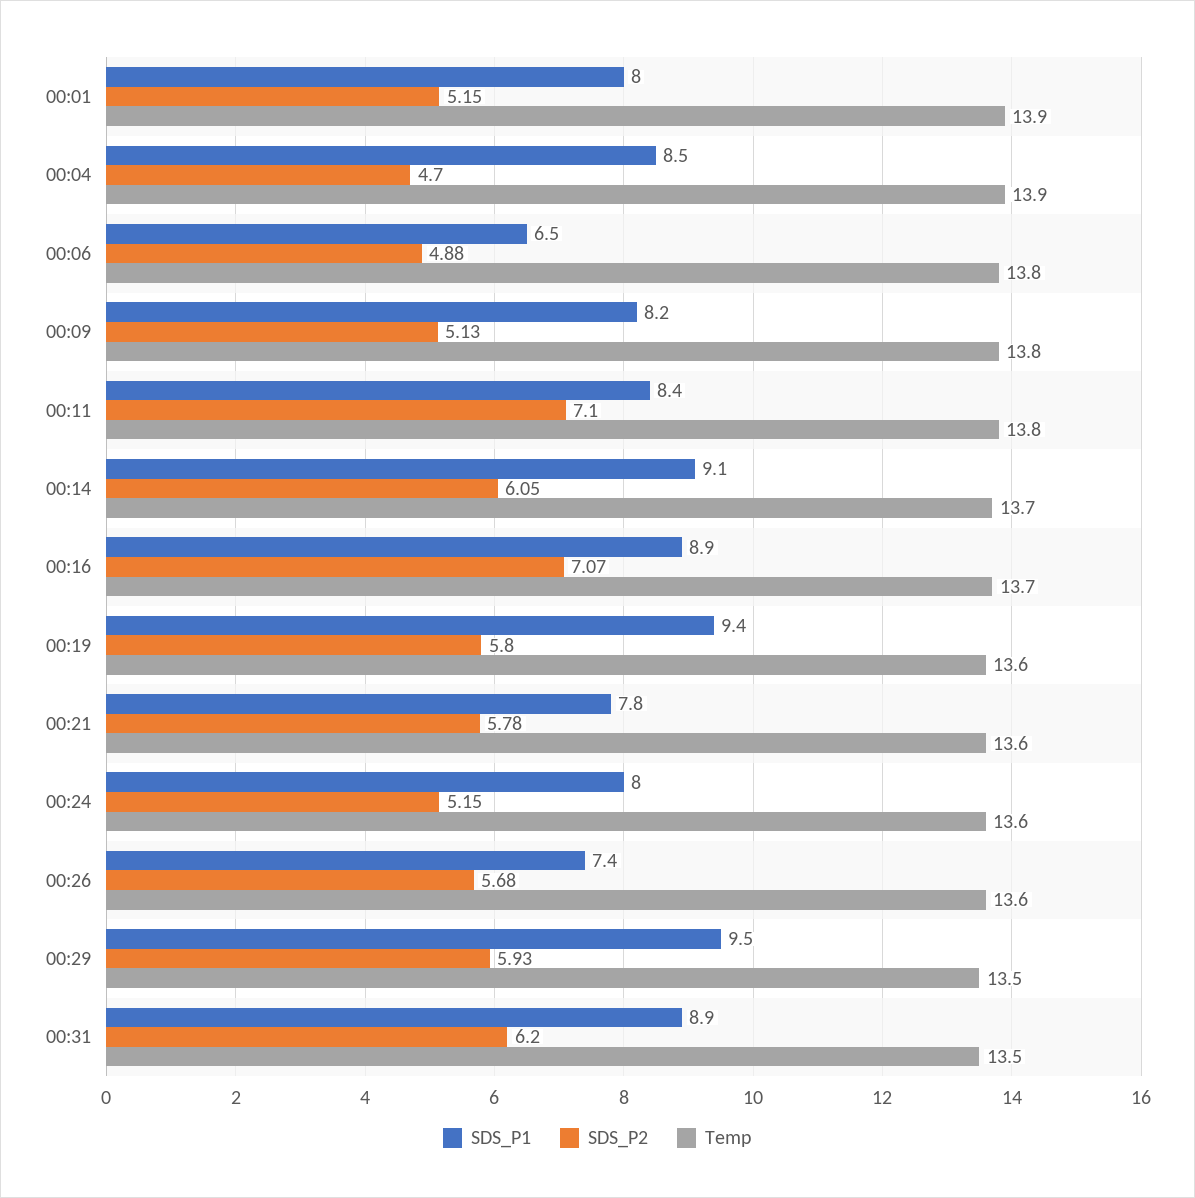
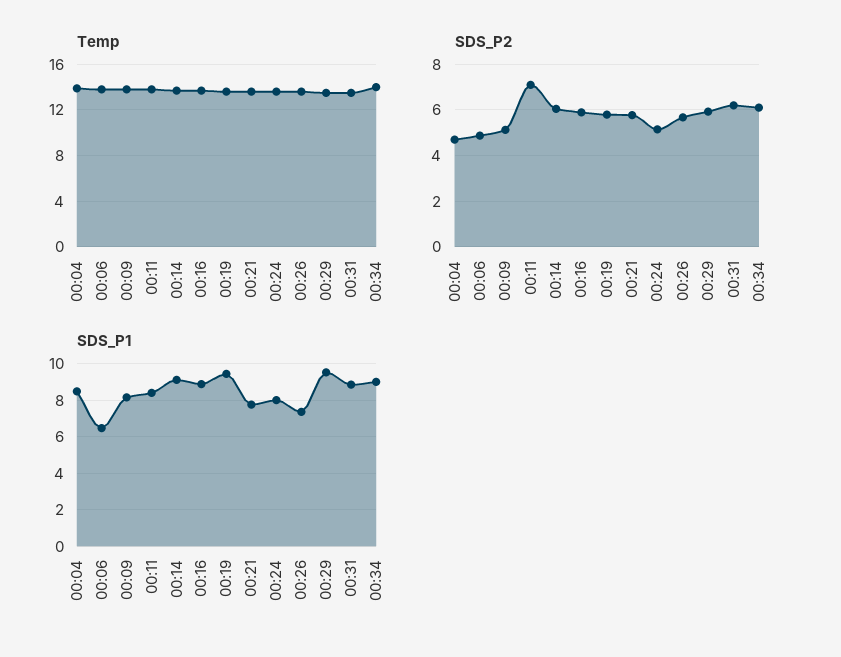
SDS_P1, 00:01: 8 -> none
SDS_P2, 00:01: 5.15 -> none
Temp, 00:01: 13.9 -> none
SDS_P2, 00:16: 7.07 -> 6
Temp, 00:34: none -> 14
SDS_P2, 00:34: none -> 6
SDS_P1, 00:34: none -> 9

